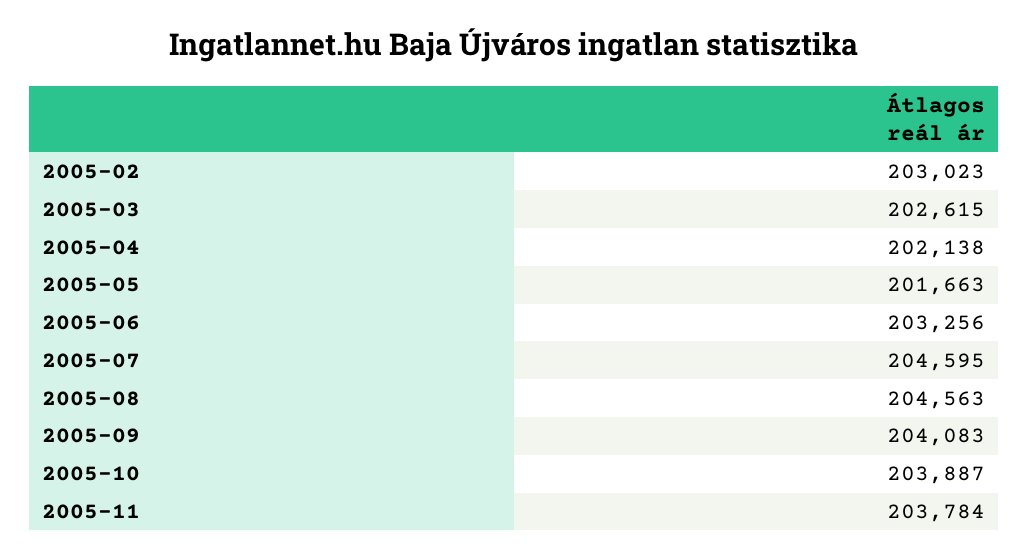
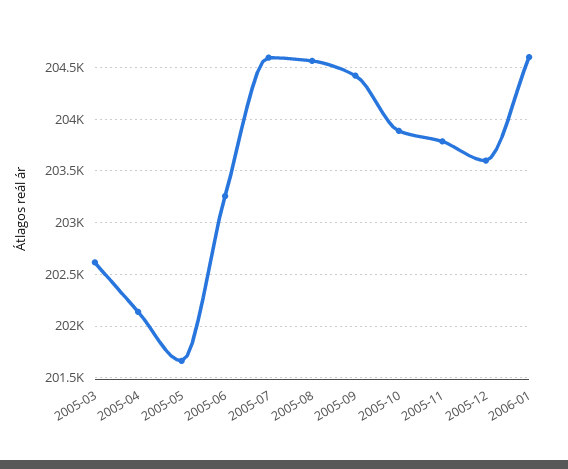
2005-02: 203023 -> none
2005-09: 204083 -> 204400
2005-12: none -> 203600
2006-01: none -> 204600

